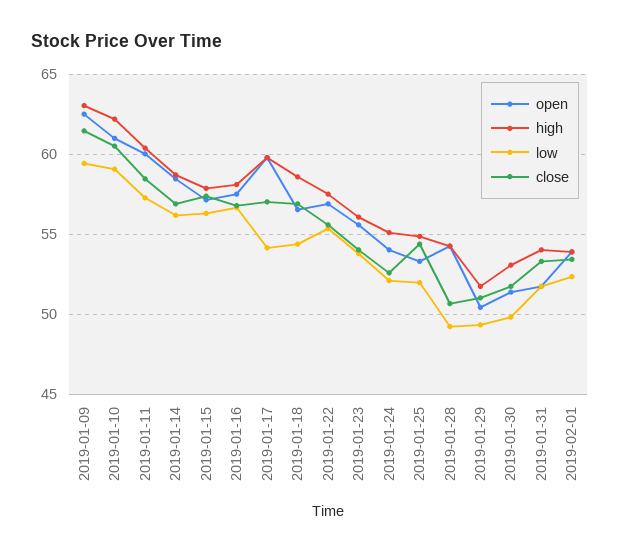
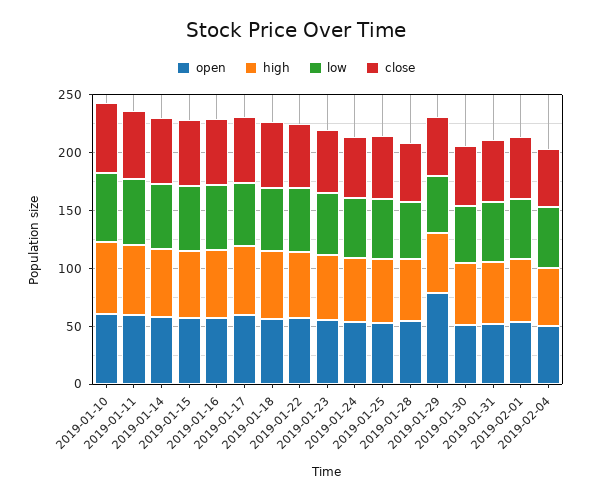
open, 2019-01-09: 62.5 -> none
high, 2019-01-09: 63 -> none
low, 2019-01-09: 59.5 -> none
close, 2019-01-09: 61.5 -> none
open, 2019-01-29: 50.5 -> 80
open, 2019-02-04: none -> 50
high, 2019-02-04: none -> 50
low, 2019-02-04: none -> 50
close, 2019-02-04: none -> 50

